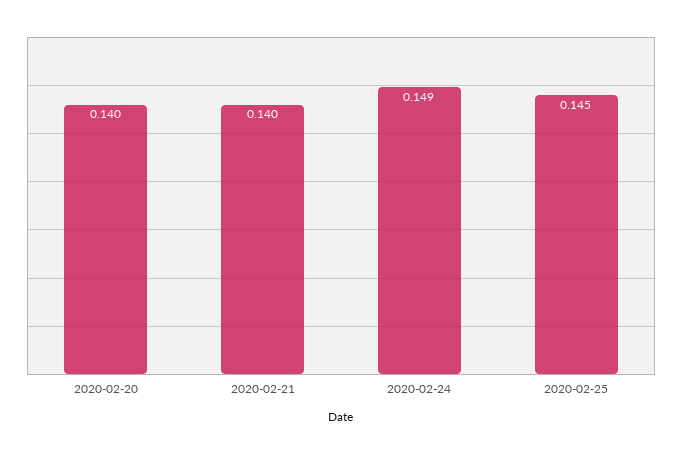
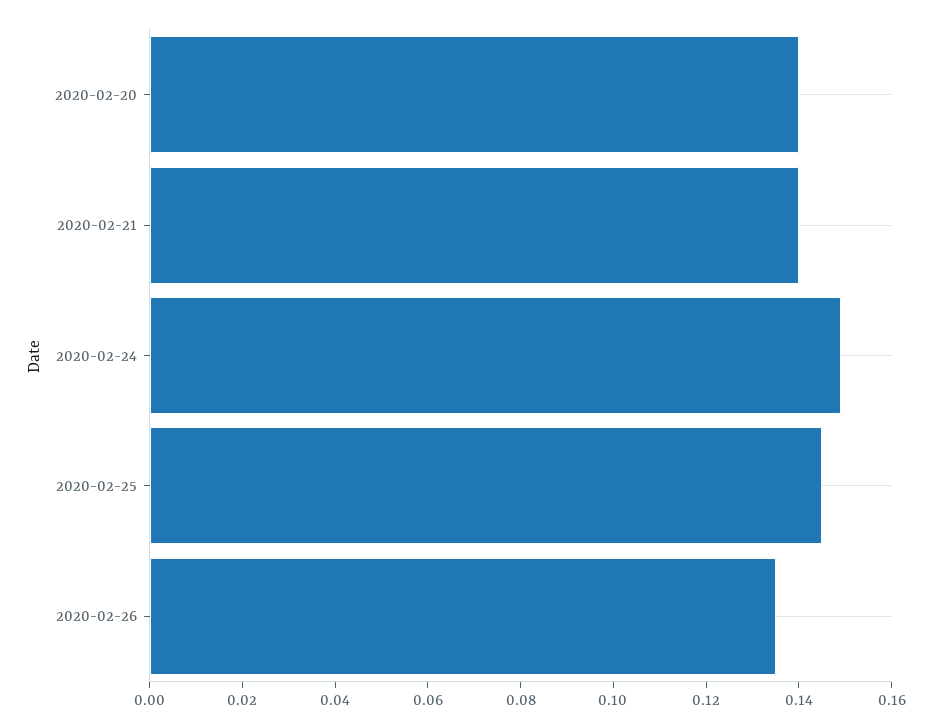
2020-02-26: none -> 0.135

